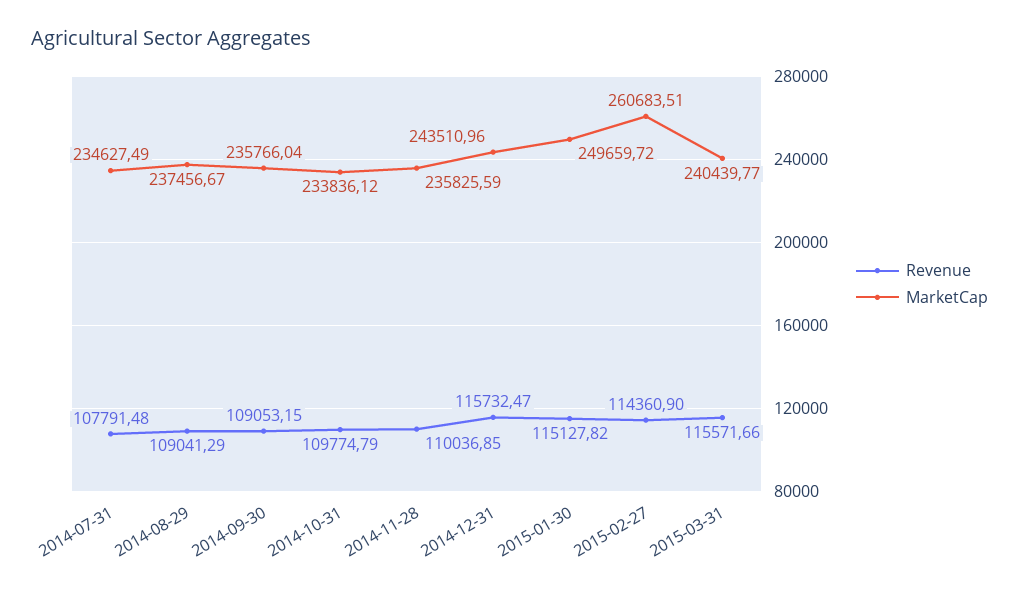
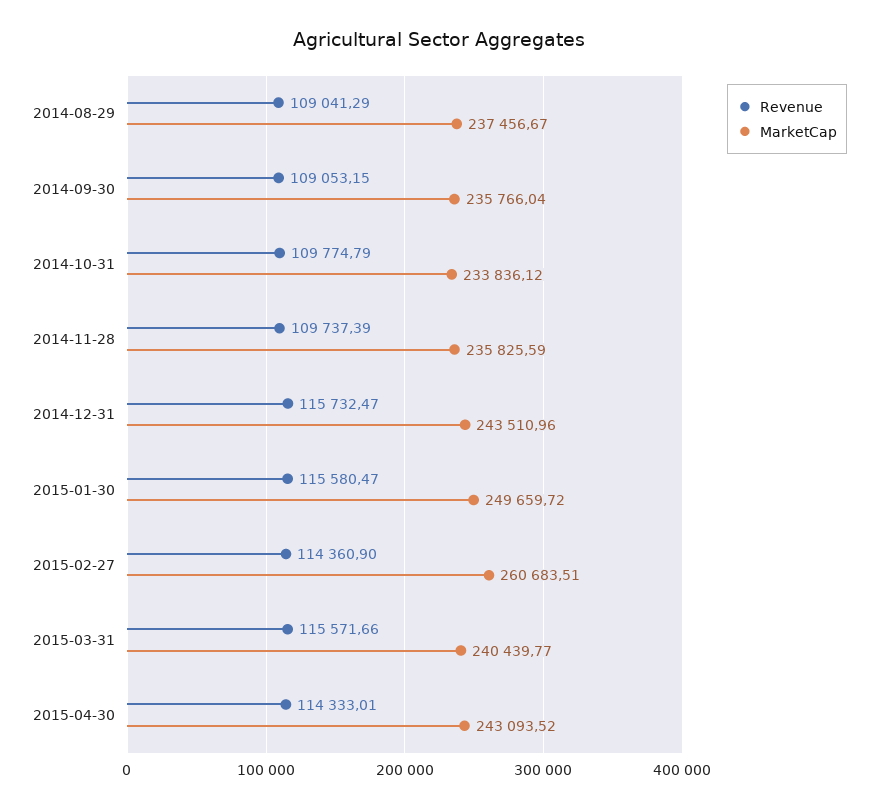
Revenue, 2014-07-31: 107791.48 -> none
MarketCap, 2014-07-31: 234627.49 -> none
Revenue, 2014-11-28: 110036.85 -> 109737.39
Revenue, 2015-01-30: 115127.82 -> 115580.47
Revenue, 2015-04-30: none -> 114333.01
MarketCap, 2015-04-30: none -> 243093.52

